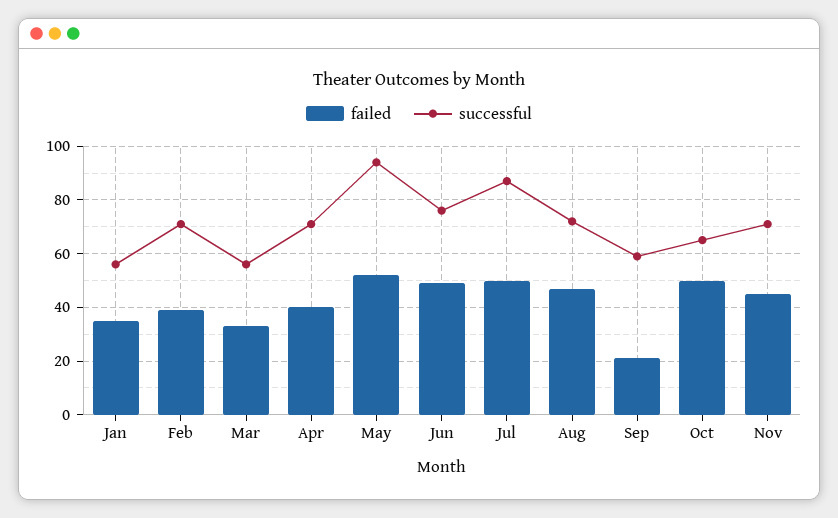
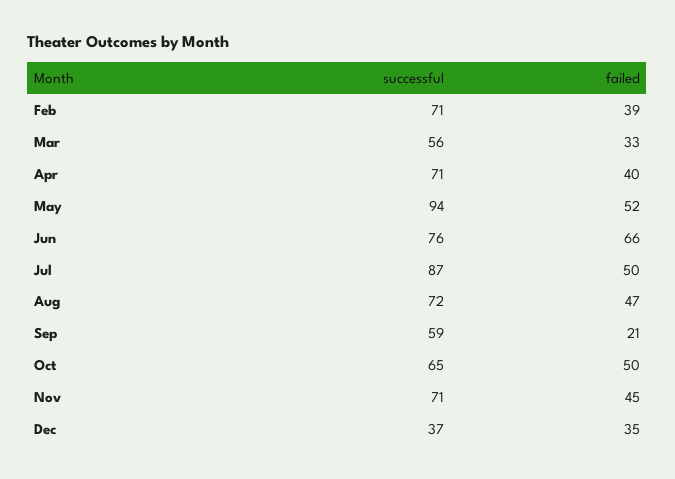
failed, Jan: 35 -> none
successful, Jan: 55 -> none
failed, Jun: 50 -> 66
successful, Dec: none -> 37
failed, Dec: none -> 35

